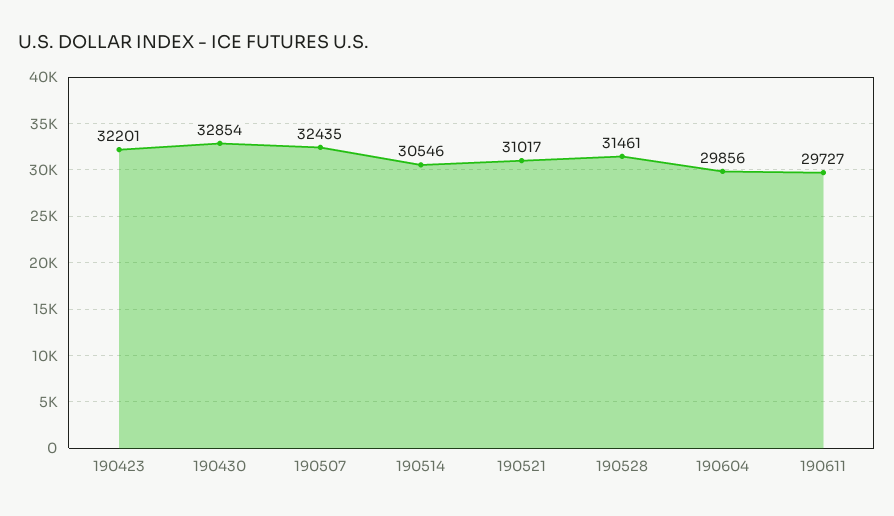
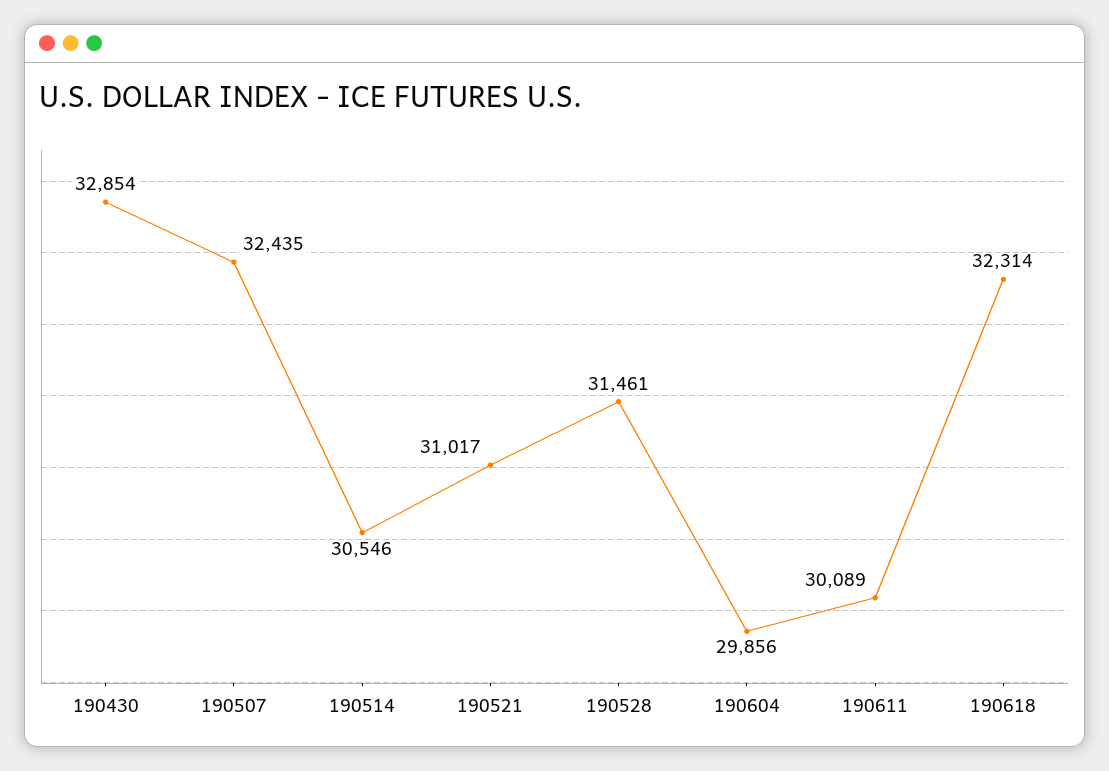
190423: 32201 -> none
190611: 29727 -> 30089
190618: none -> 32314

